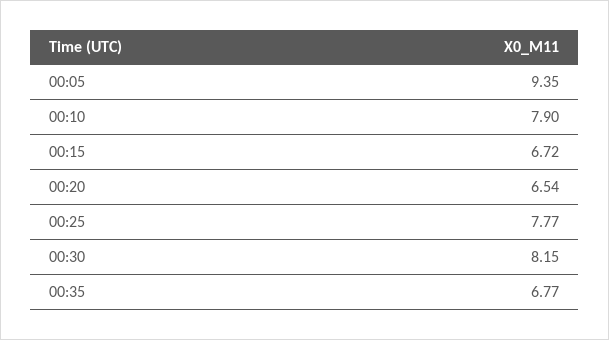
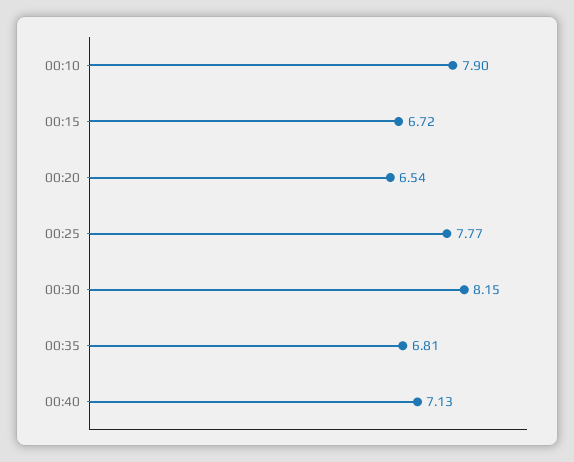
00:05: 9.35 -> none
00:35: 6.77 -> 6.81
00:40: none -> 7.13

